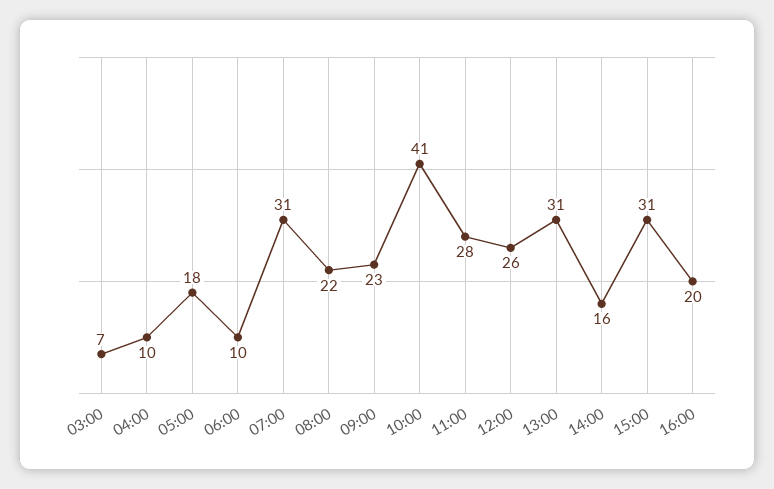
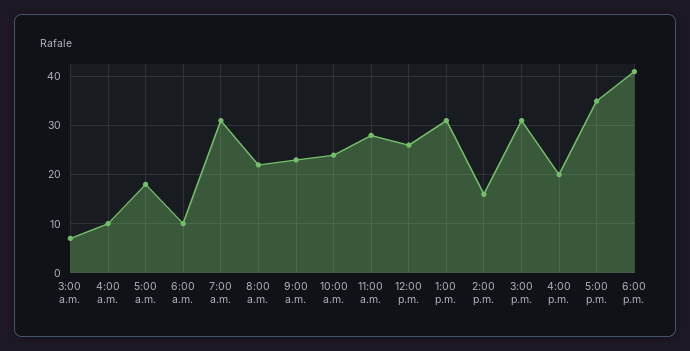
10:00: 41 -> 25
5:00 p.m.: none -> 35
6:00 p.m.: none -> 40

